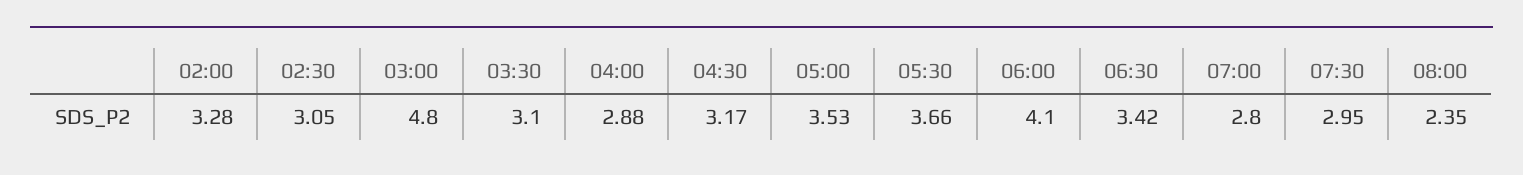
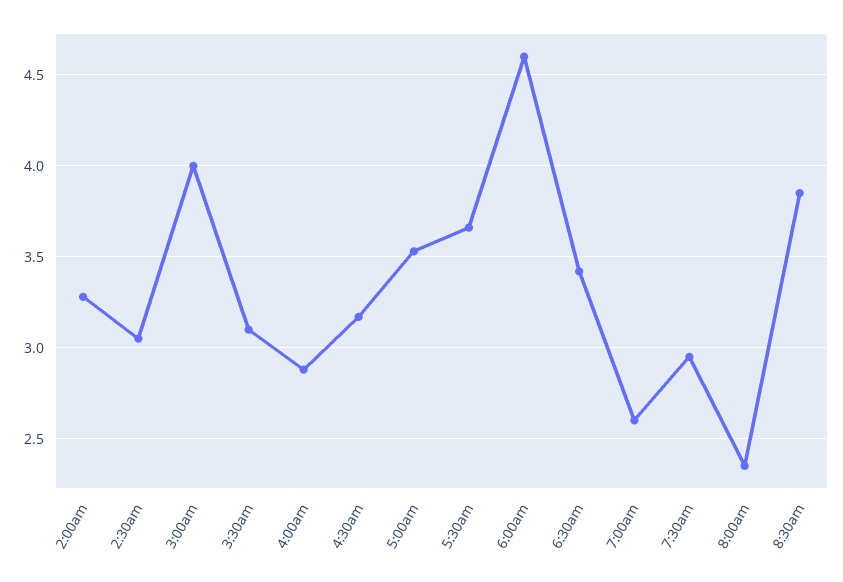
03:00: 4.8 -> 4
06:00: 4.1 -> 4.6
07:00: 2.8 -> 2.6
8:30am: none -> 3.85

